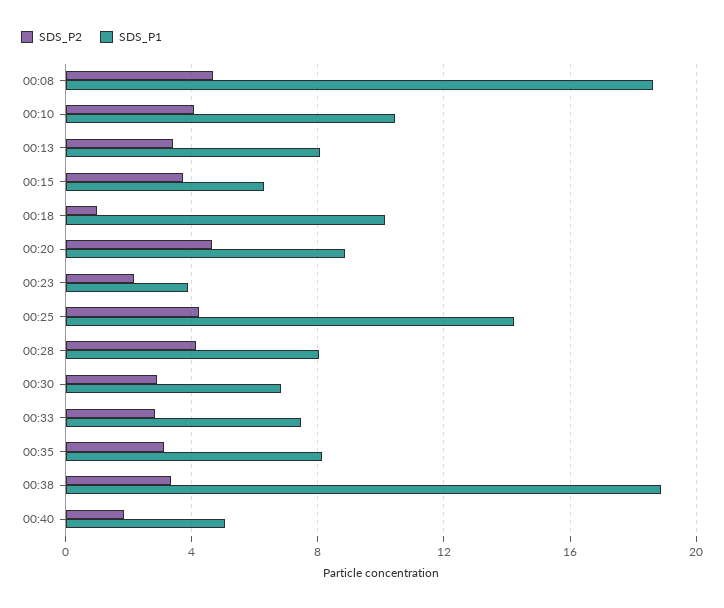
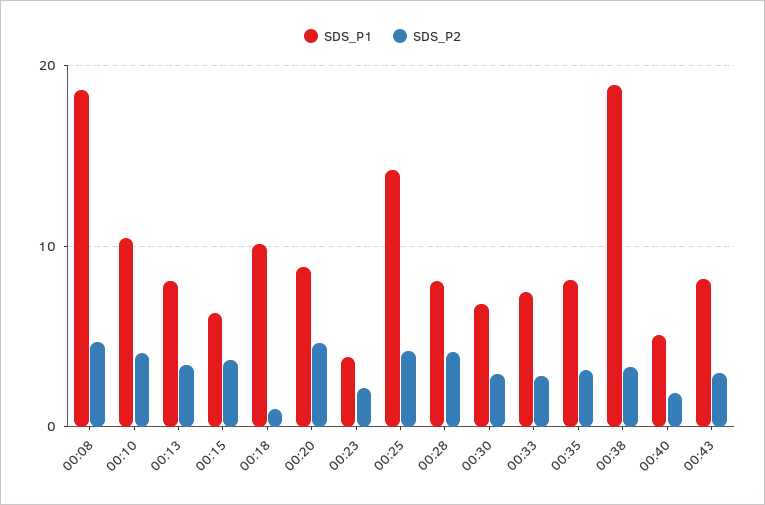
SDS_P1, 00:43: none -> 8
SDS_P2, 00:43: none -> 3

